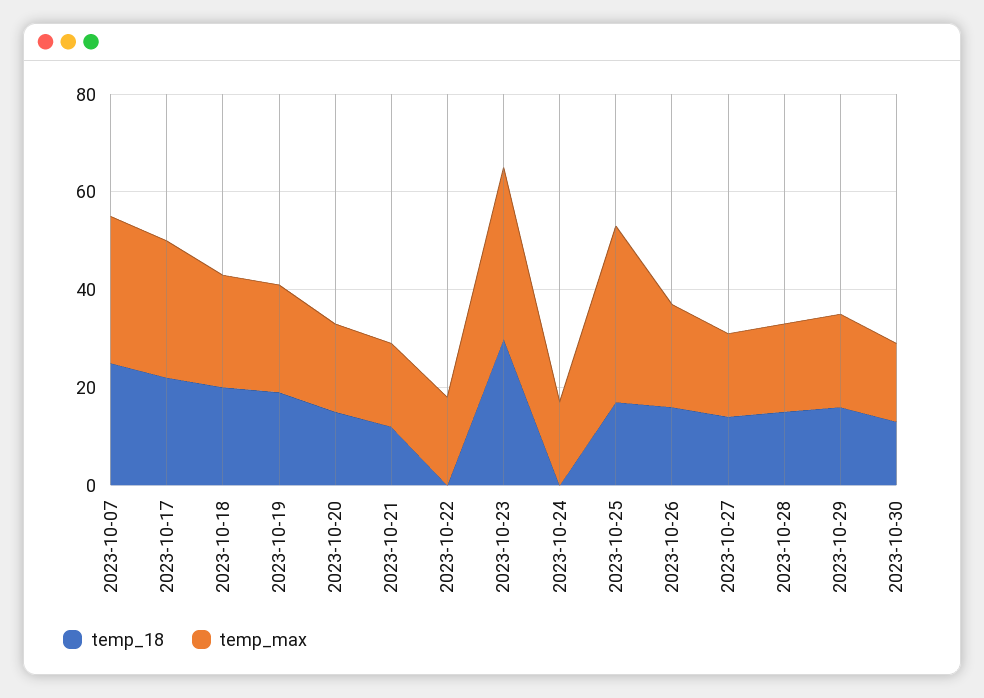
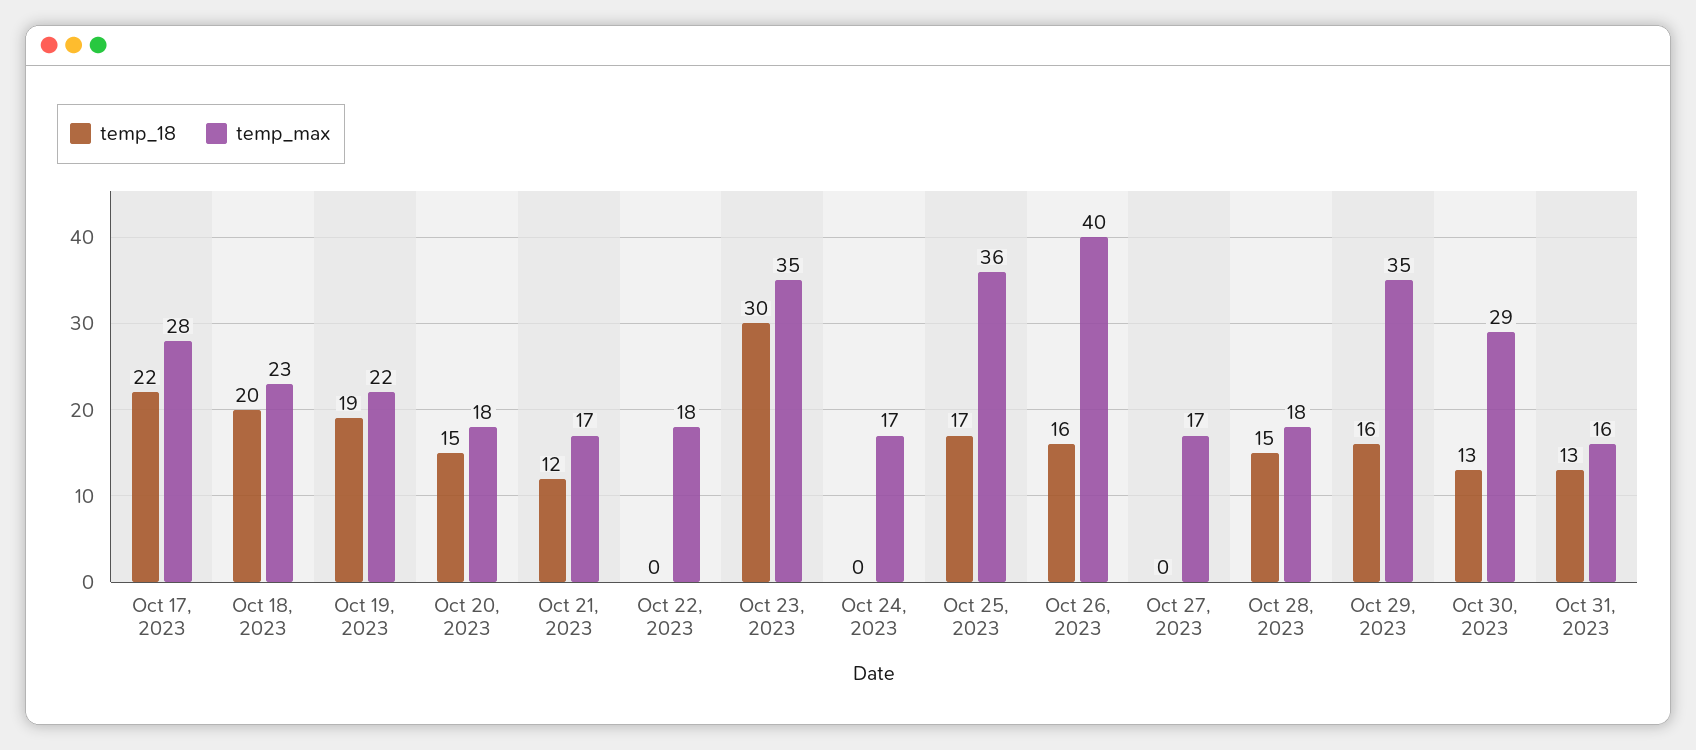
temp_18, 2023-10-07: 25 -> none
temp_max, 2023-10-07: 30 -> none
temp_max, 2023-10-26: 20 -> 40
temp_18, 2023-10-27: 15 -> 0
temp_max, 2023-10-29: 20 -> 35
temp_max, 2023-10-30: 15 -> 29
temp_18, Oct 31, 2023: none -> 13
temp_max, Oct 31, 2023: none -> 16

